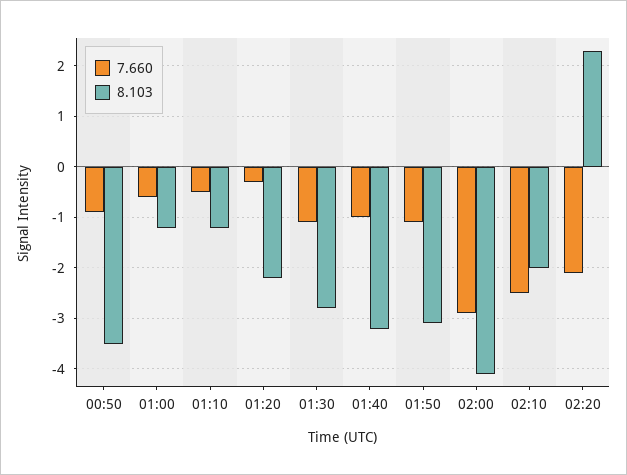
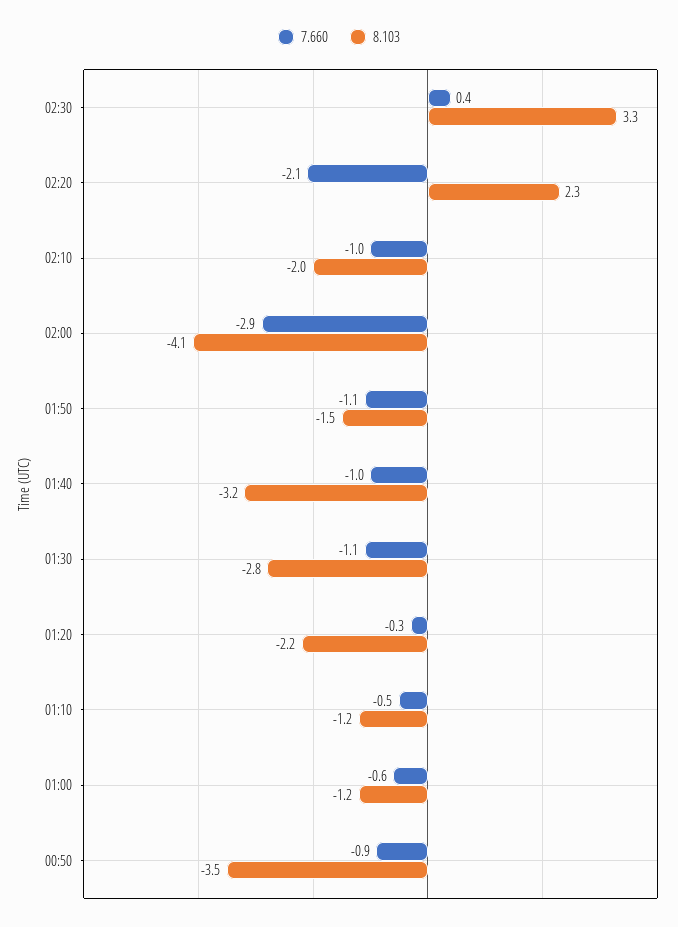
8.103, 01:50: -3 -> -1.5
7.660, 02:10: -2.5 -> -1
7.660, 02:30: none -> 0.4
8.103, 02:30: none -> 3.3

